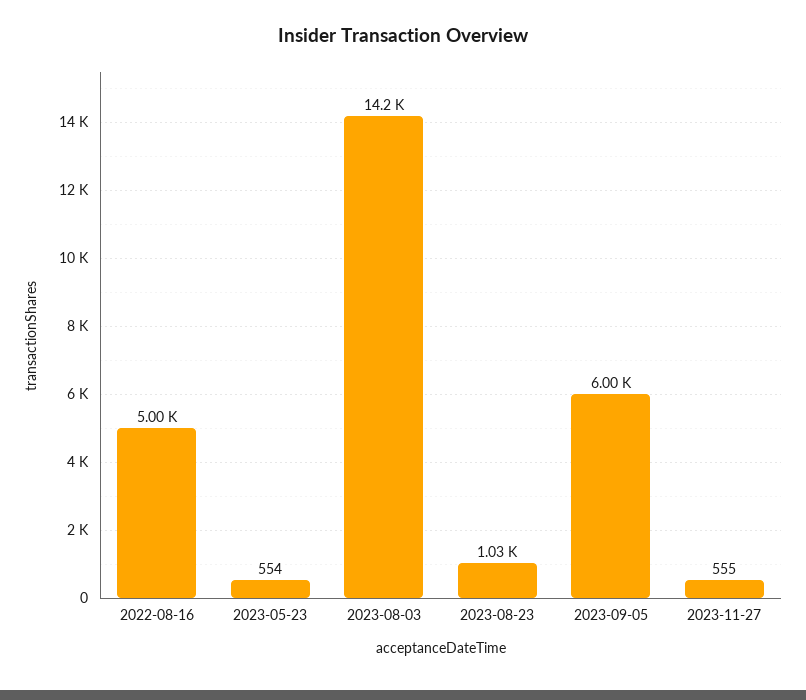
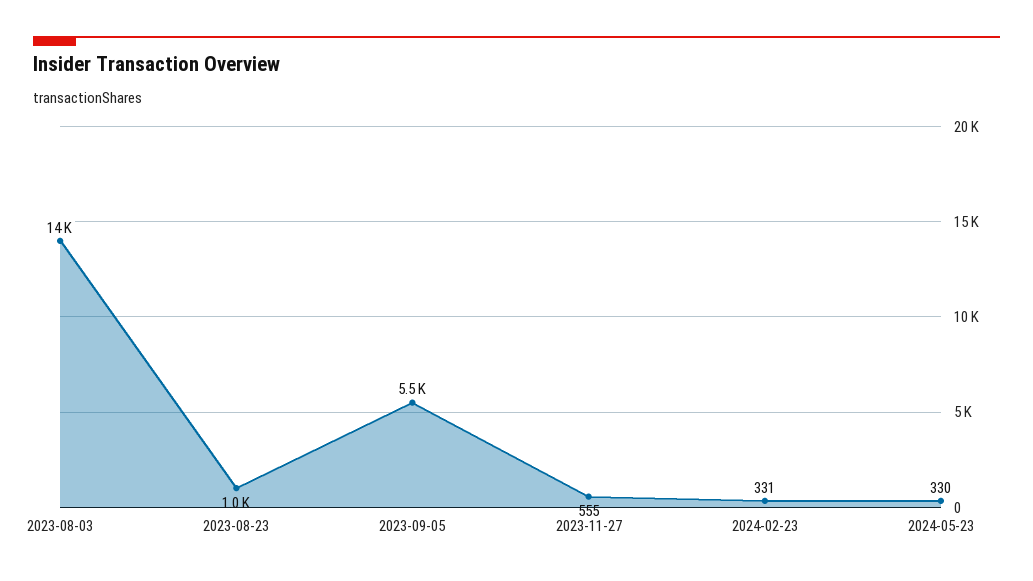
2022-08-16: 5000 -> none
2023-05-23: 554 -> none
2023-09-05: 6000 -> 5500
2024-02-23: none -> 331
2024-05-23: none -> 330

